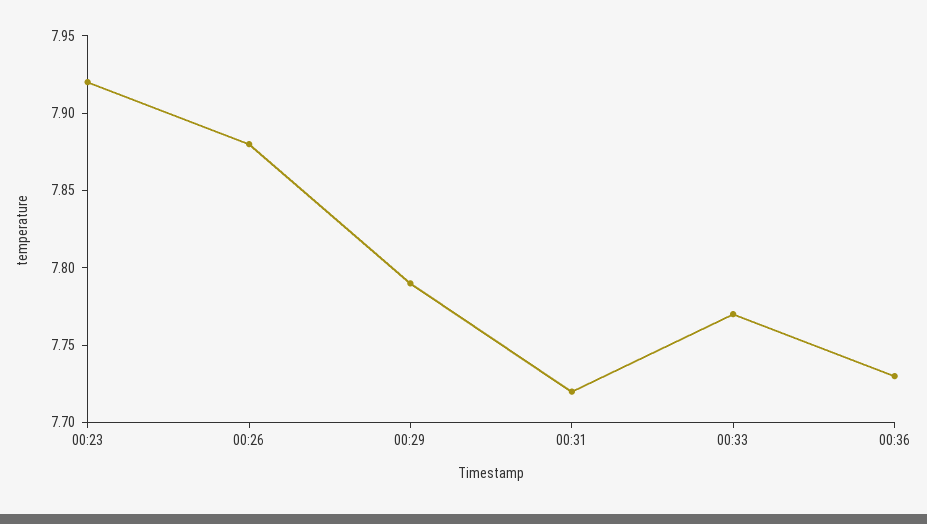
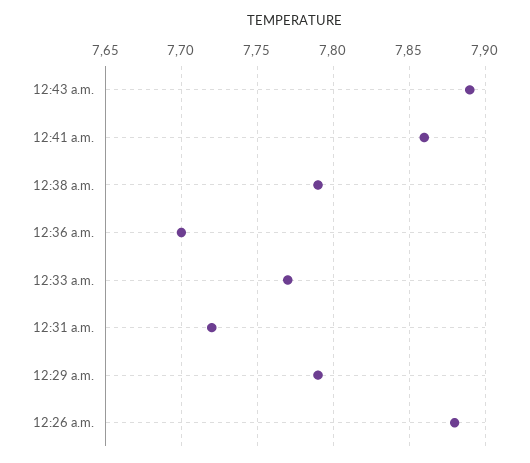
00:23: 7.92 -> none
00:36: 7.73 -> 7.7
12:43 a.m.: none -> 7.89
12:41 a.m.: none -> 7.86
12:38 a.m.: none -> 7.79

